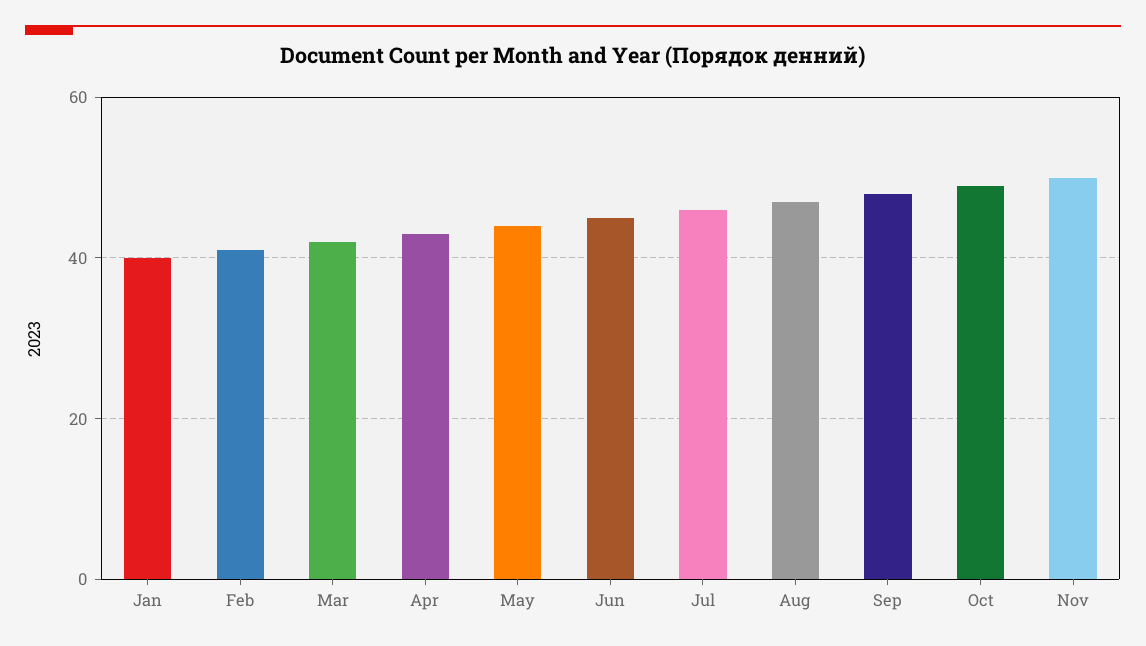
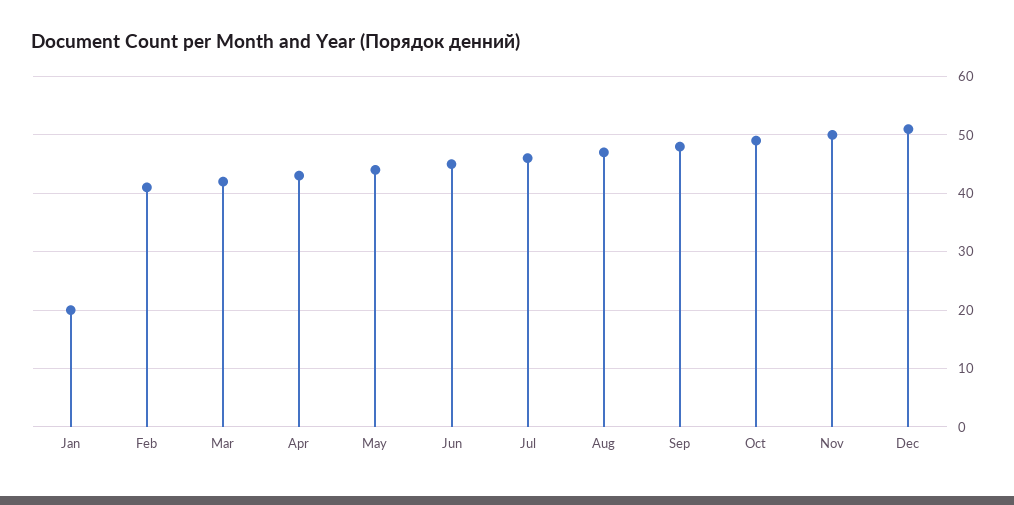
Jan: 40 -> 20
Dec: none -> 50

